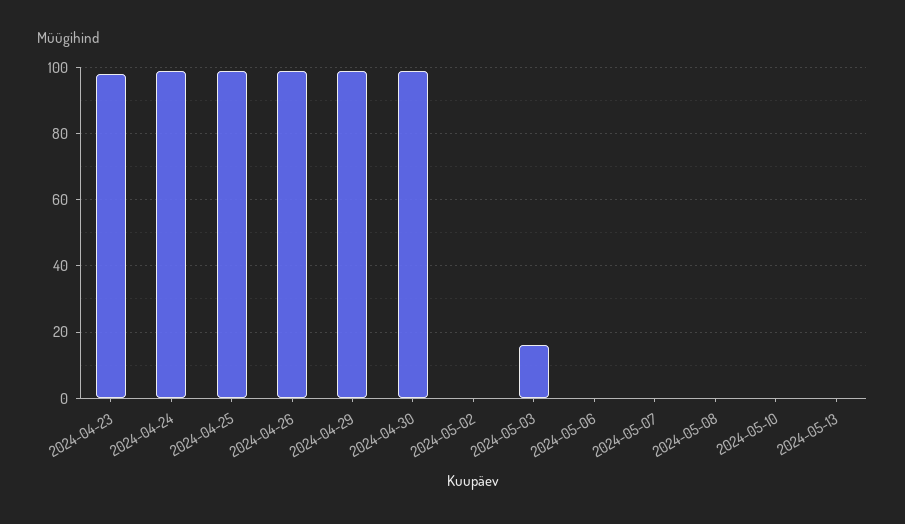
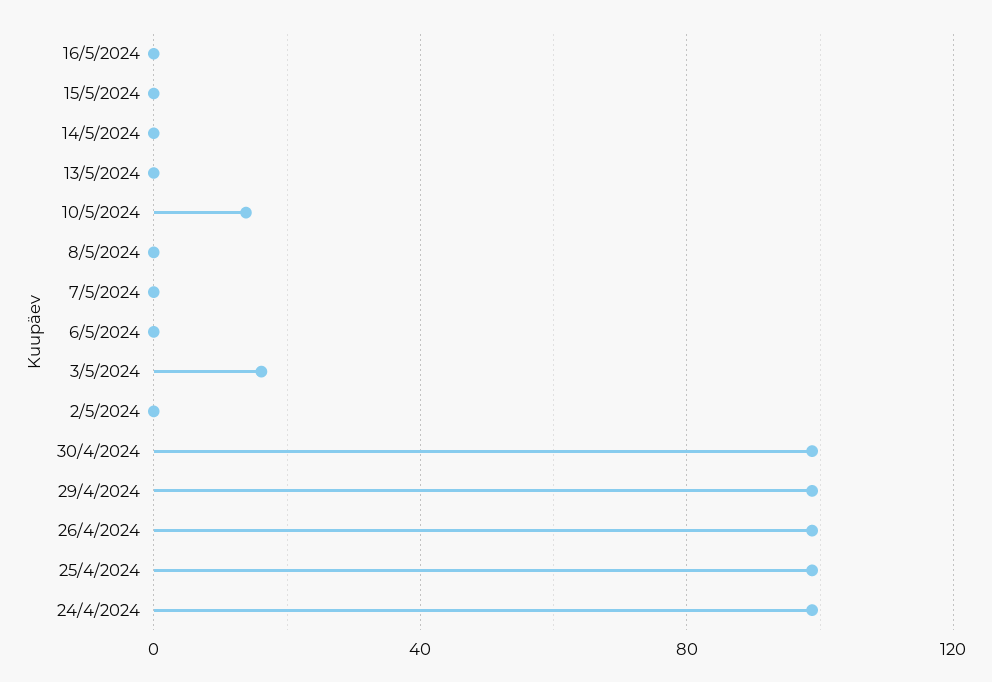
2024-04-23: 98 -> none
2024-05-10: 0 -> 15
16/5/2024: none -> 0
15/5/2024: none -> 0
14/5/2024: none -> 0

